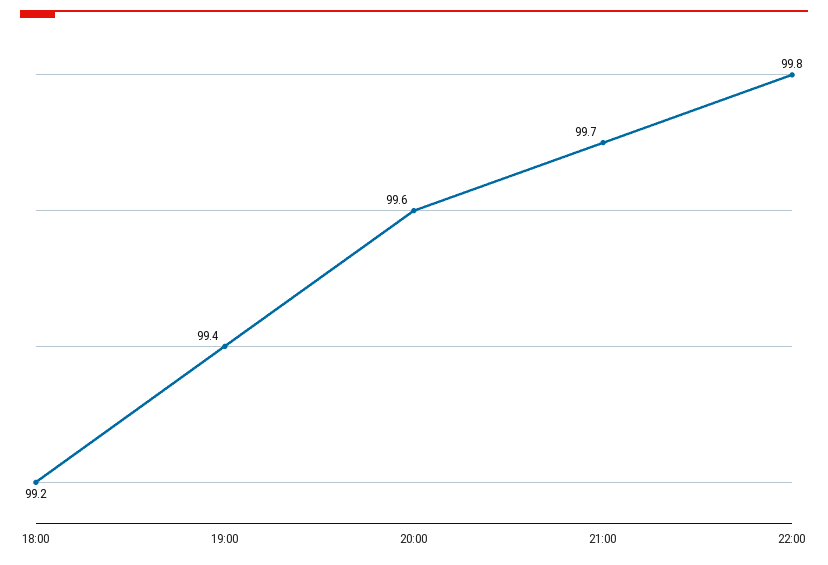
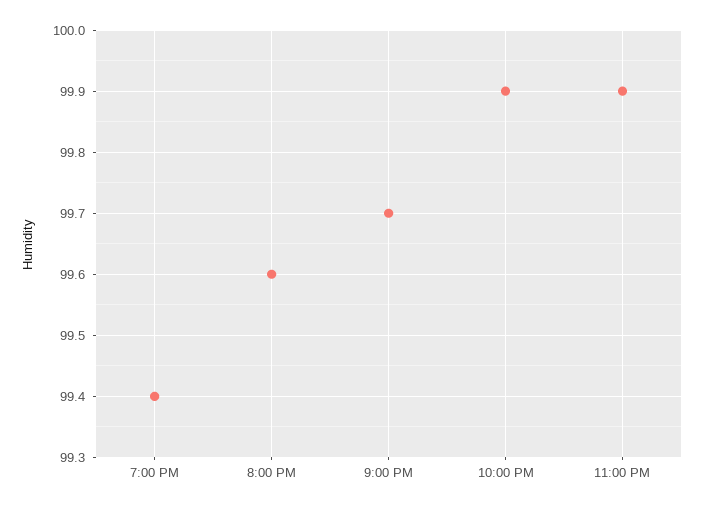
18:00: 99.2 -> none
22:00: 99.8 -> 99.9
11:00 PM: none -> 99.9

